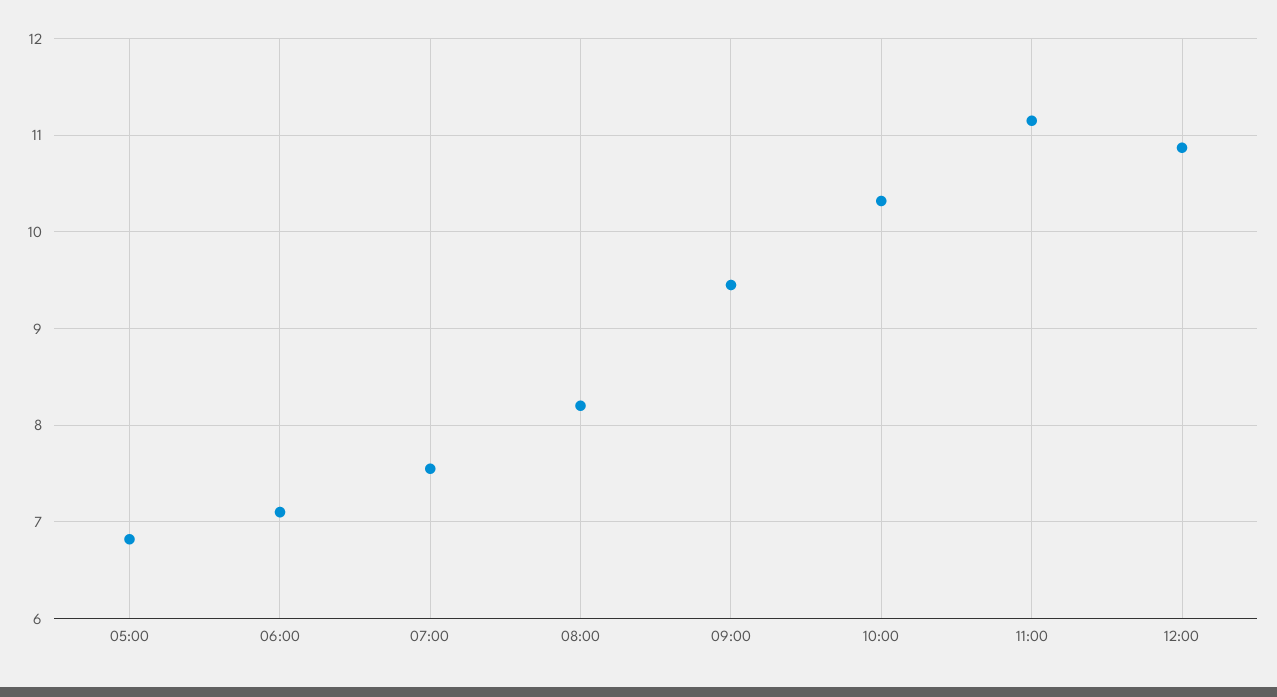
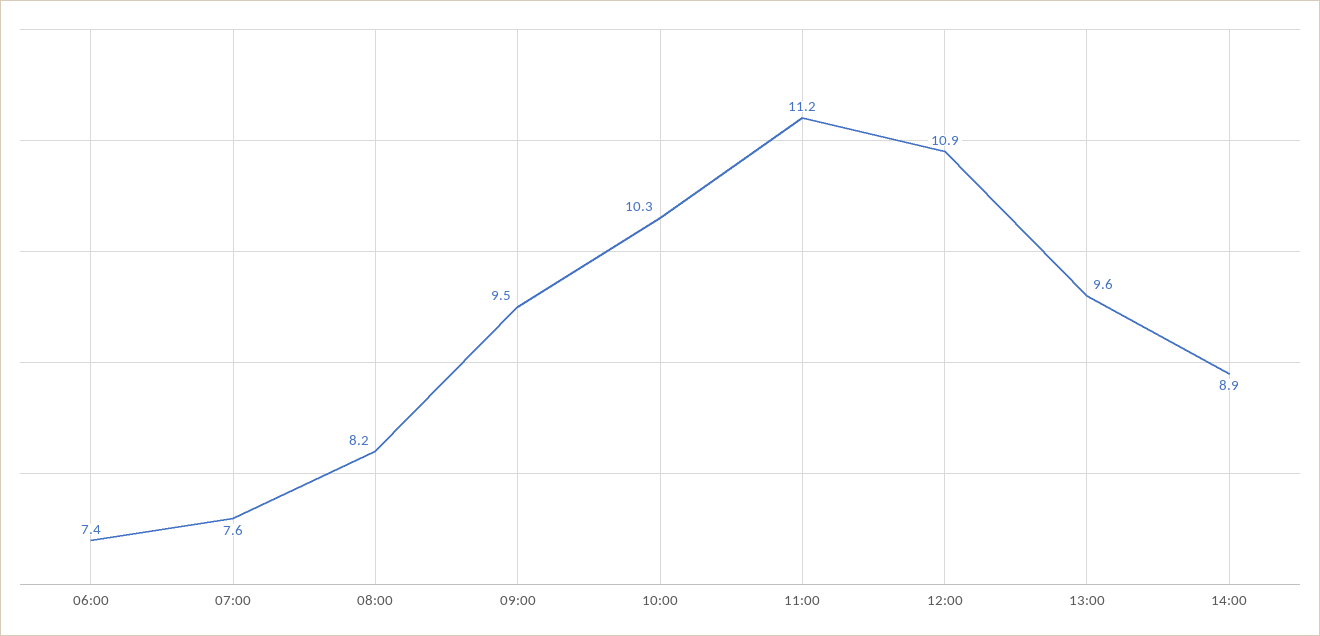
05:00: 6.8 -> none
06:00: 7.1 -> 7.4
13:00: none -> 9.6
14:00: none -> 8.9

